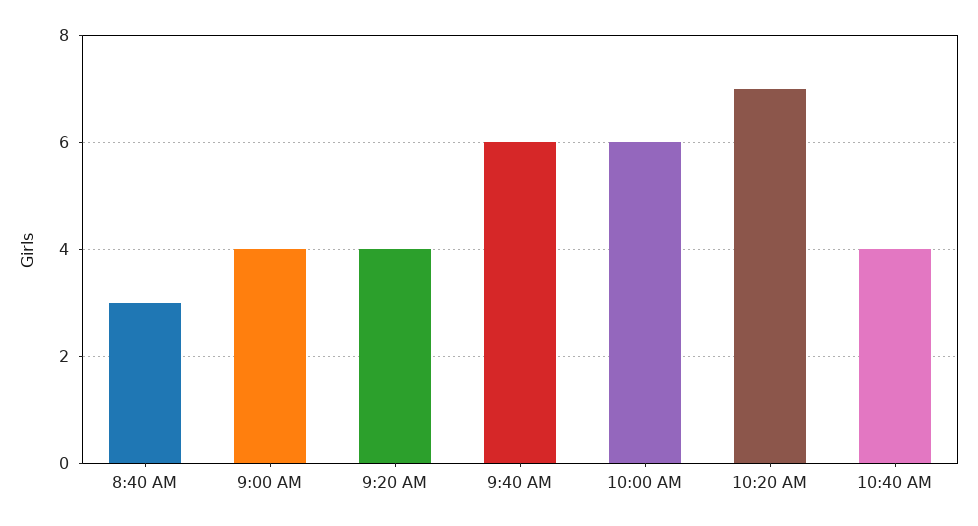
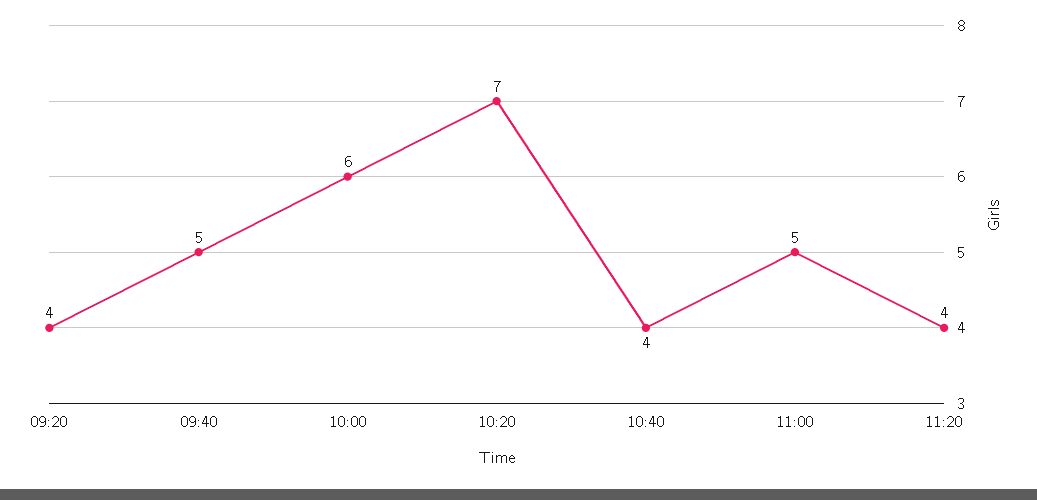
8:40 AM: 3 -> none
9:00 AM: 4 -> none
9:40 AM: 6 -> 5
11:00: none -> 5
11:20: none -> 4

